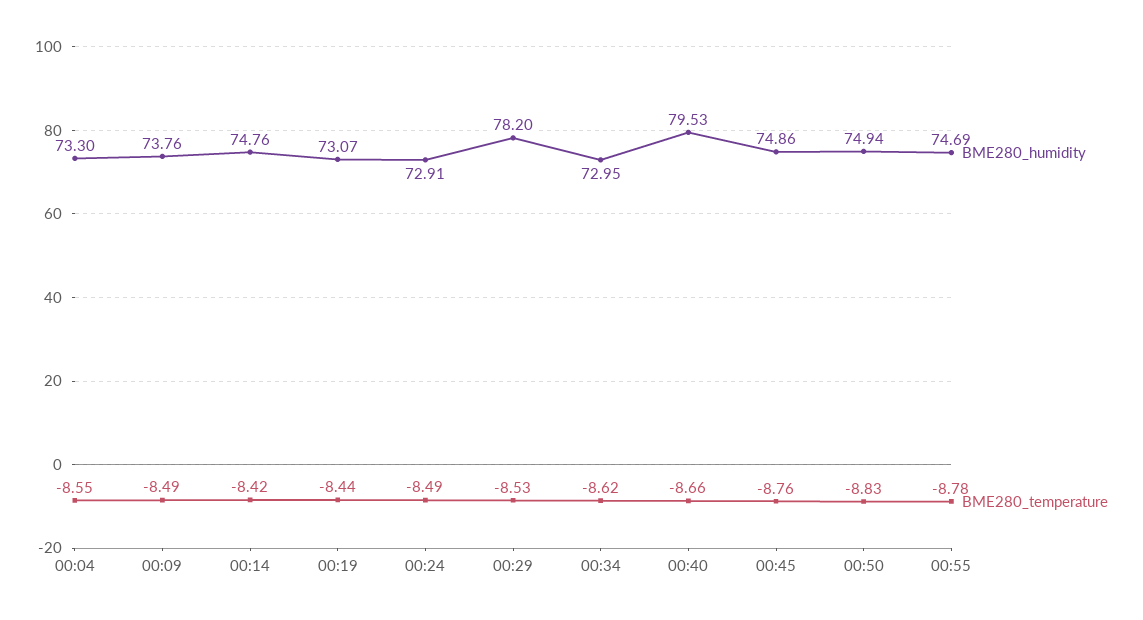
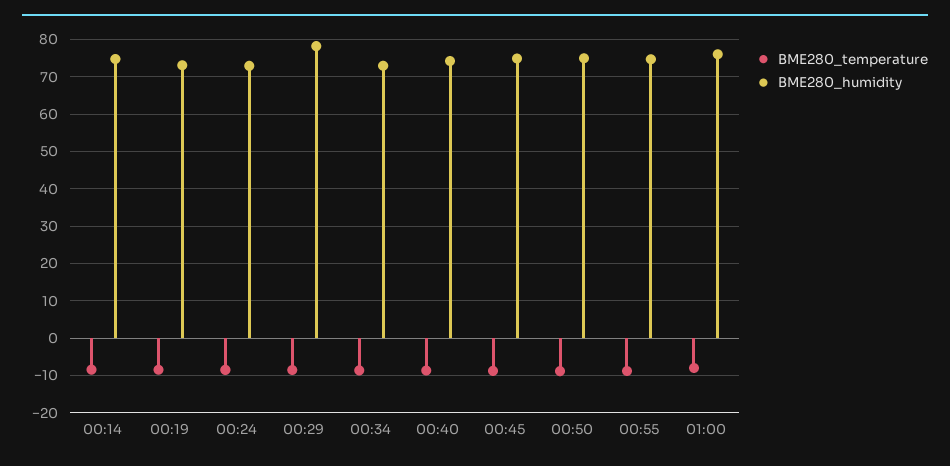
BME280_humidity, 00:04: 73.3 -> none
BME280_temperature, 00:04: -8.55 -> none
BME280_humidity, 00:09: 73.76 -> none
BME280_temperature, 00:09: -8.49 -> none
BME280_humidity, 00:40: 79.53 -> 74
BME280_temperature, 01:00: none -> -8
BME280_humidity, 01:00: none -> 76

